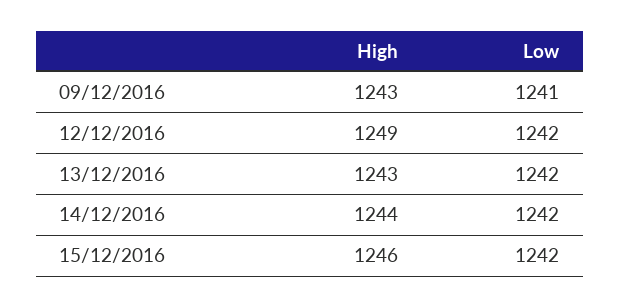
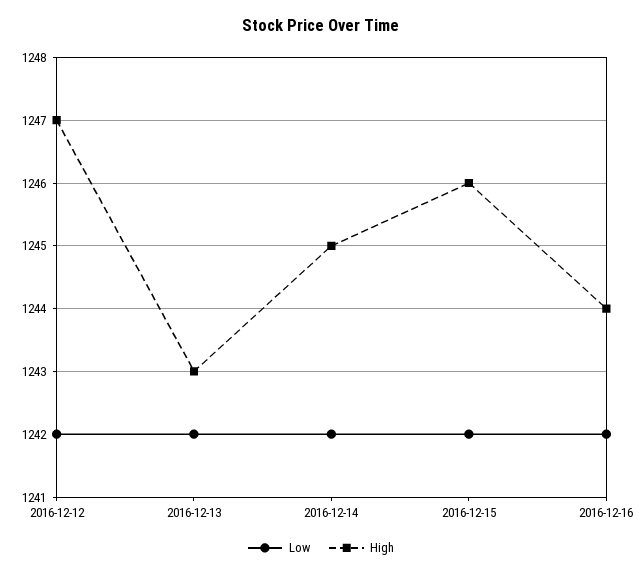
High, 09/12/2016: 1243 -> none
Low, 09/12/2016: 1241 -> none
High, 12/12/2016: 1249 -> 1247
High, 14/12/2016: 1244 -> 1245
Low, 2016-12-16: none -> 1242
High, 2016-12-16: none -> 1244

